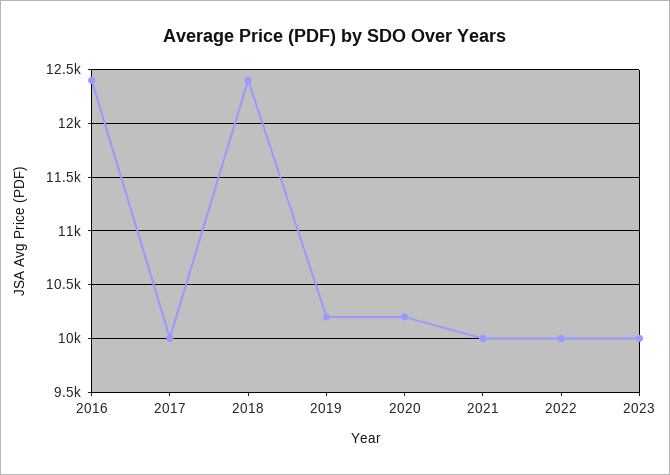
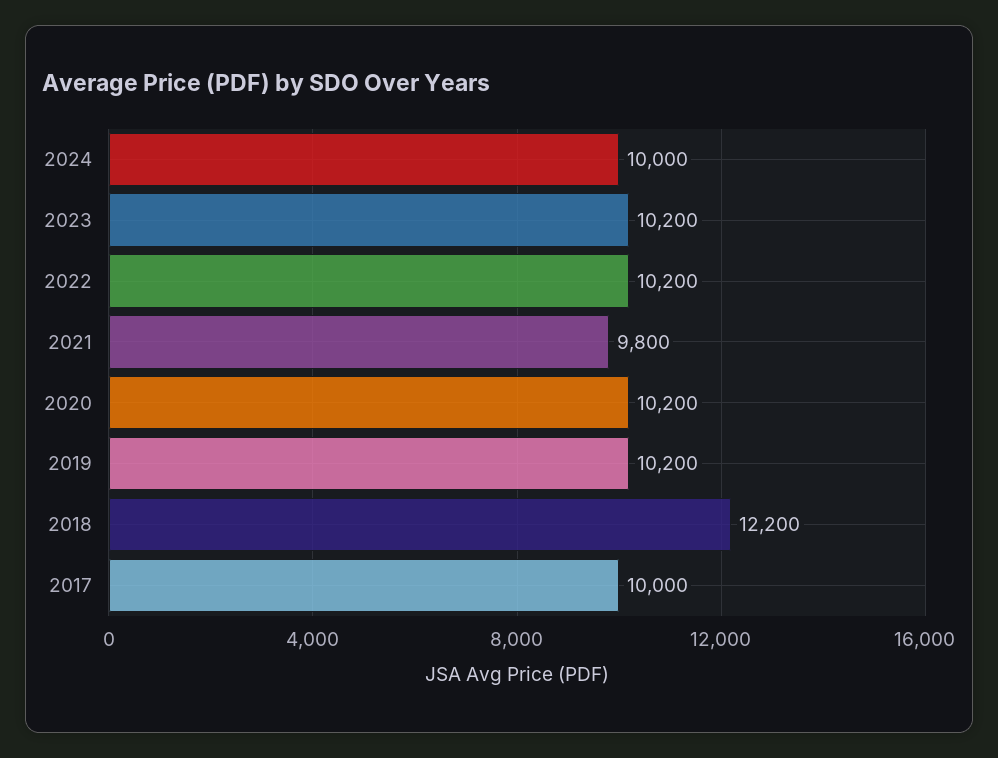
2016: 12400 -> none
2018: 12400 -> 12200
2021: 10000 -> 9800
2022: 10000 -> 10200
2023: 10000 -> 10200
2024: none -> 10000

